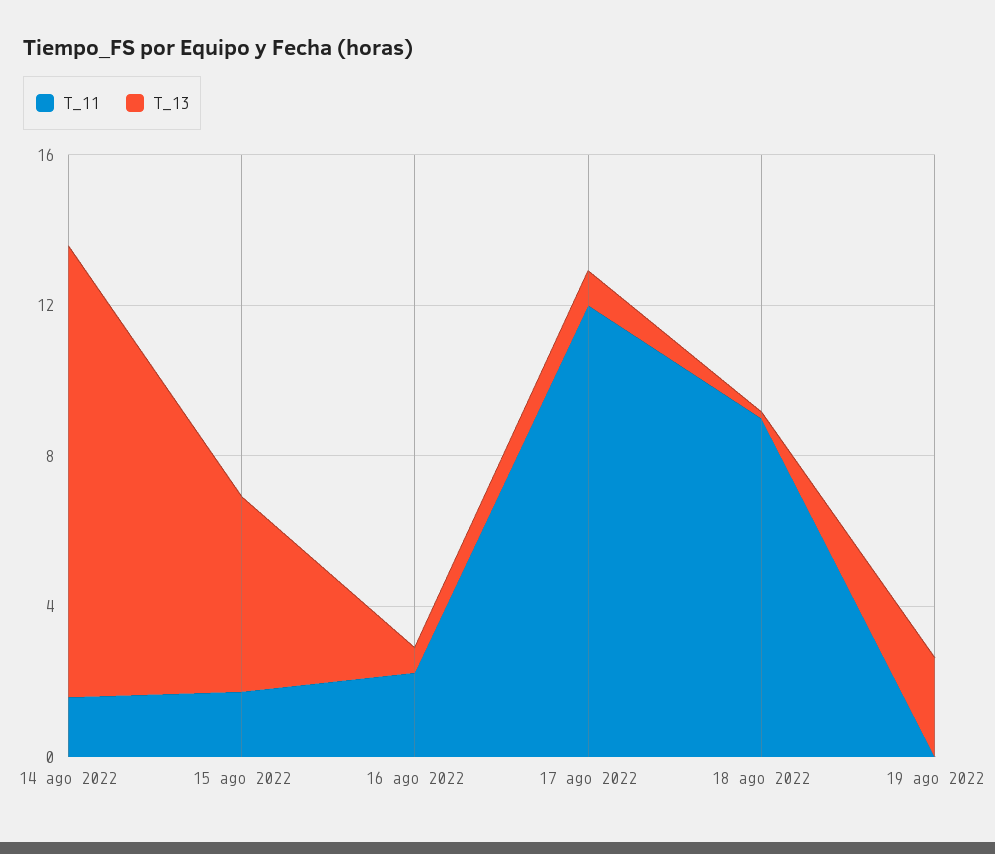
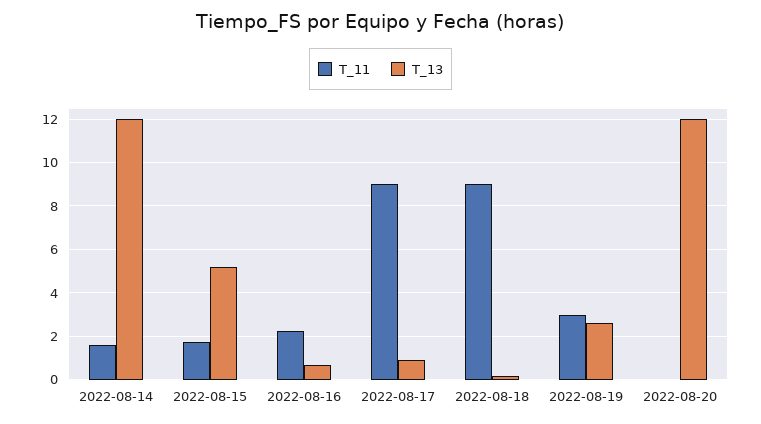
T_11, 17 ago 2022: 12 -> 9
T_11, 19 ago 2022: 0 -> 3
T_11, 2022-08-20: none -> 0
T_13, 2022-08-20: none -> 12

